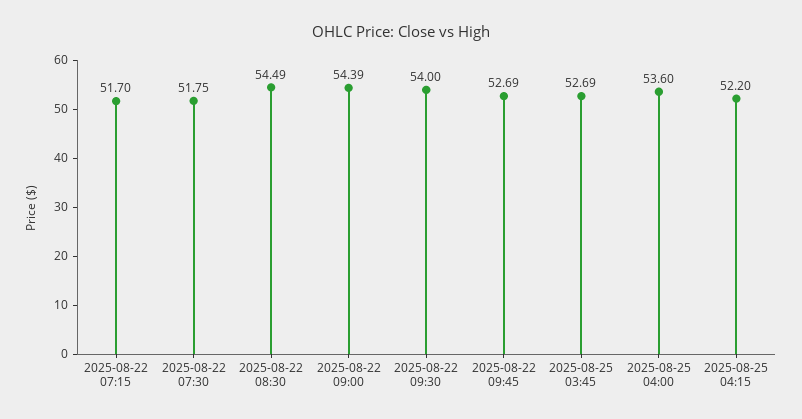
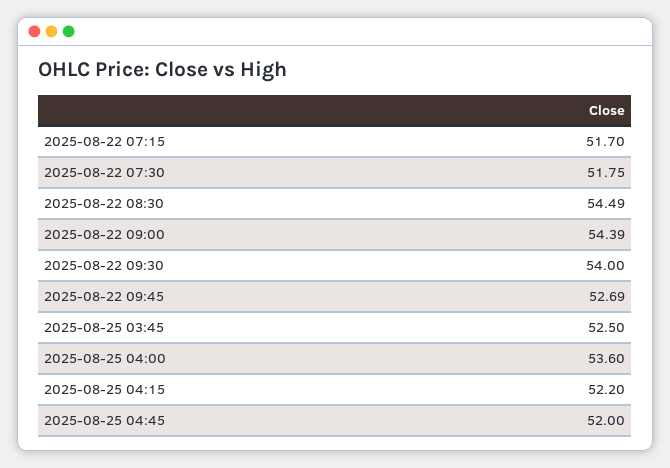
2025-08-25 03:45: 52.69 -> 52.5
2025-08-25 04:45: none -> 52

